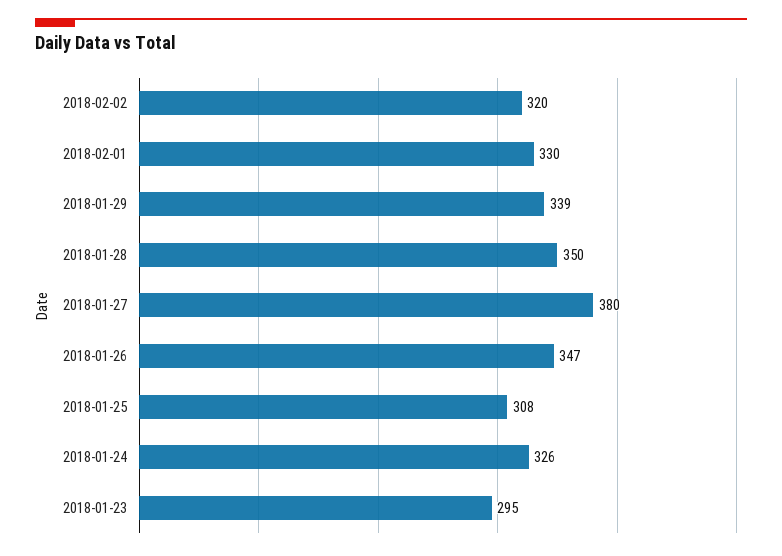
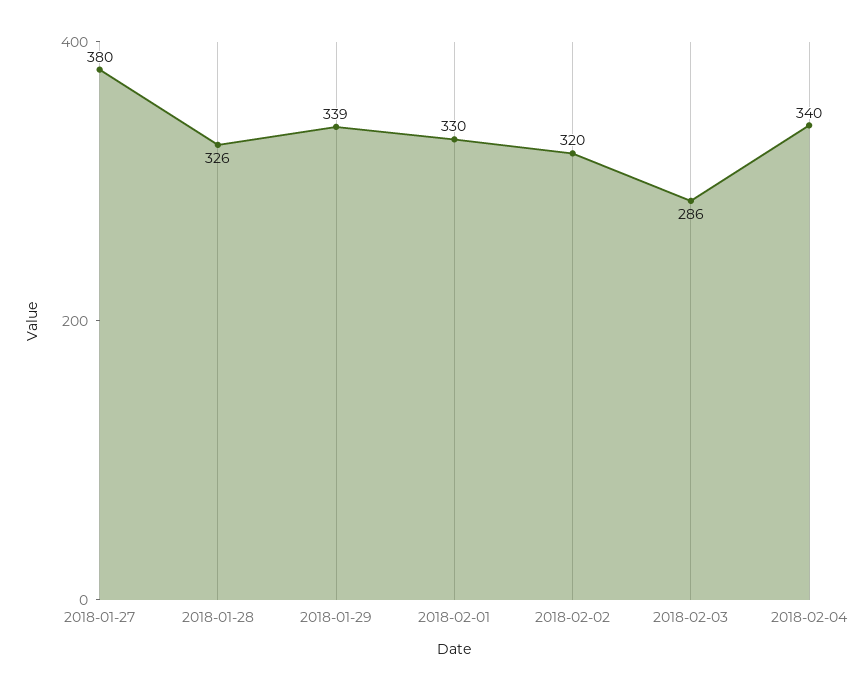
2018-01-28: 350 -> 326
2018-01-26: 347 -> none
2018-01-25: 308 -> none
2018-01-24: 326 -> none
2018-01-23: 295 -> none
2018-02-03: none -> 286
2018-02-04: none -> 340

